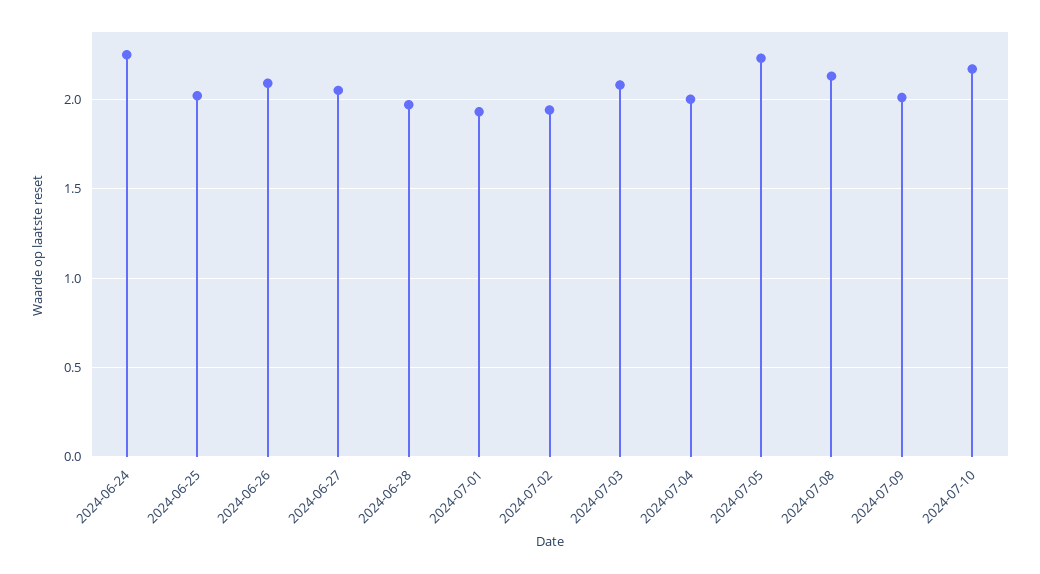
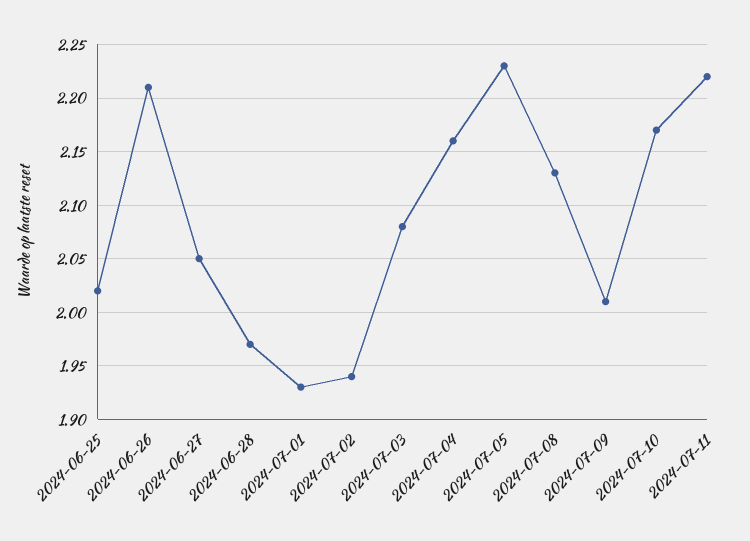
2024-06-24: 2.25 -> none
2024-06-26: 2.1 -> 2.21
2024-07-04: 2 -> 2.16
2024-07-11: none -> 2.22

